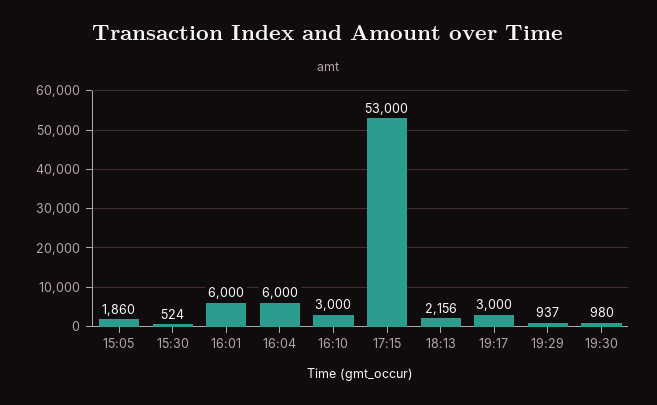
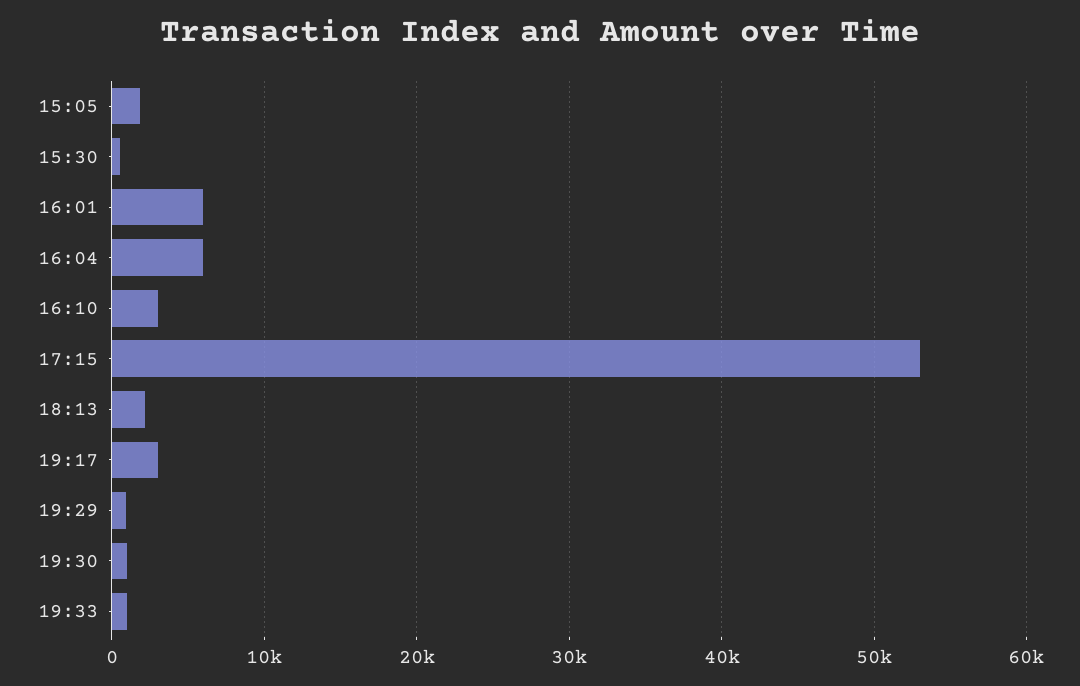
19:33: none -> 1000

